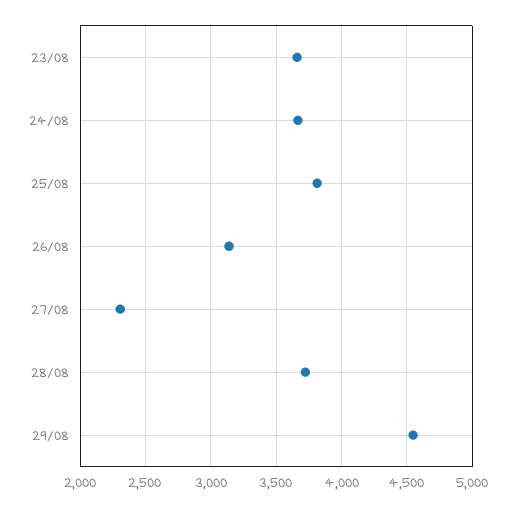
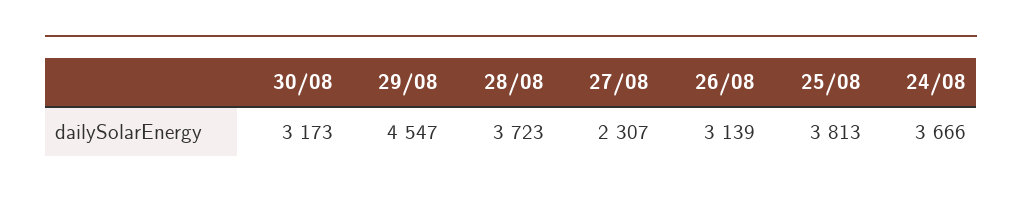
23/08: 3650 -> none
30/08: none -> 3173

